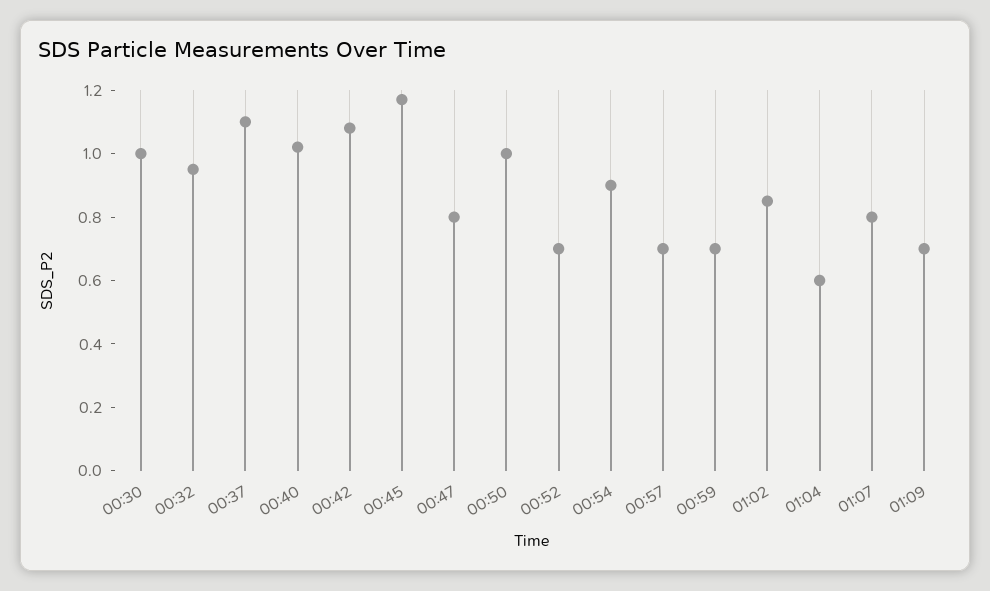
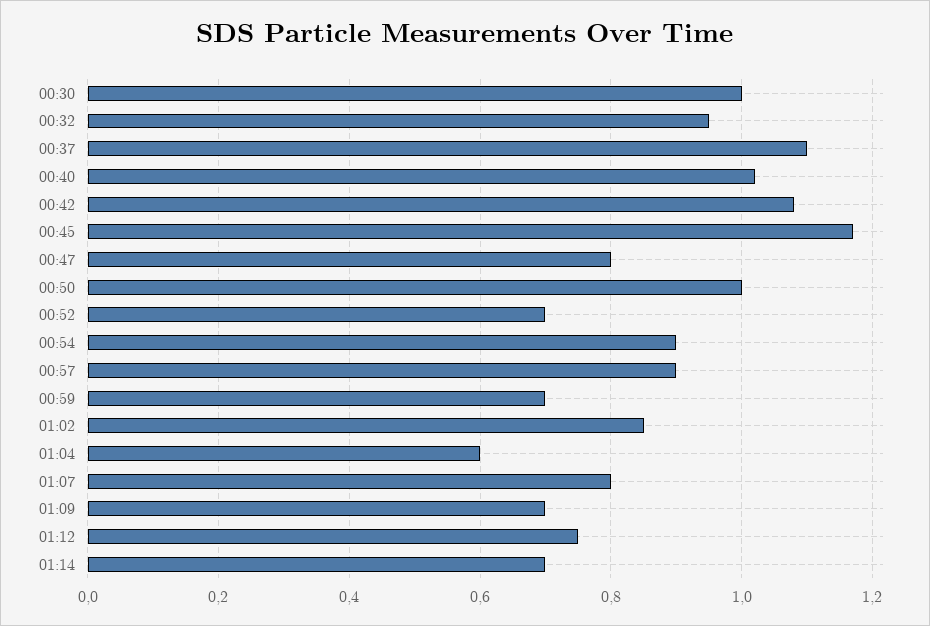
00:57: 0.7 -> 0.9
01:12: none -> 0.75
01:14: none -> 0.7

